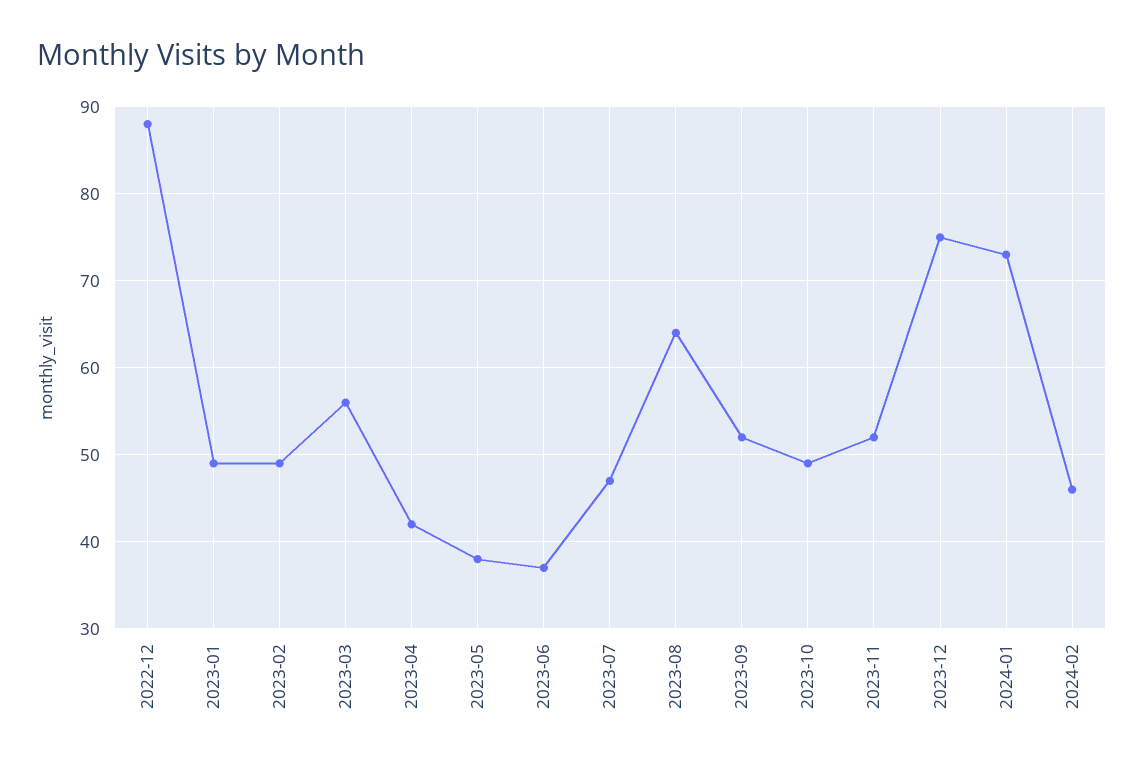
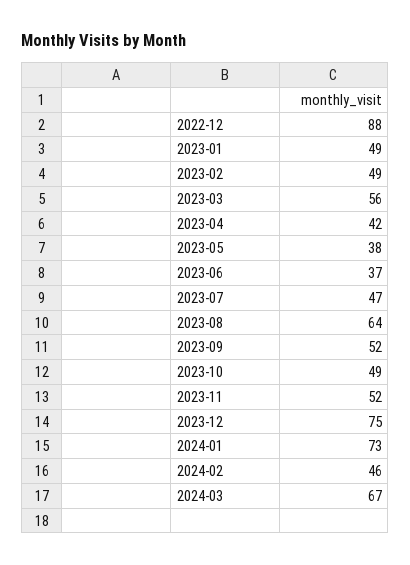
2024-03: none -> 67

